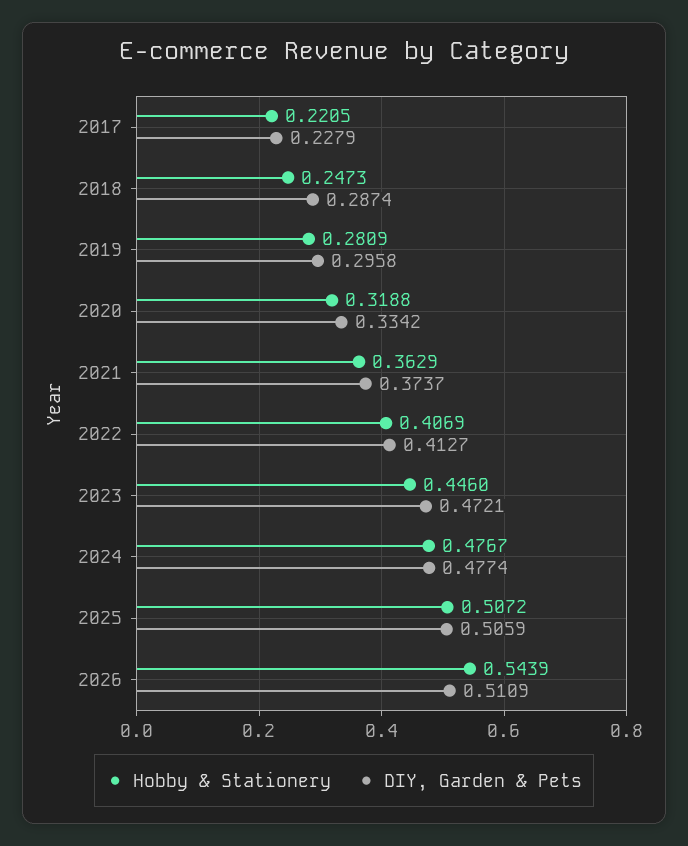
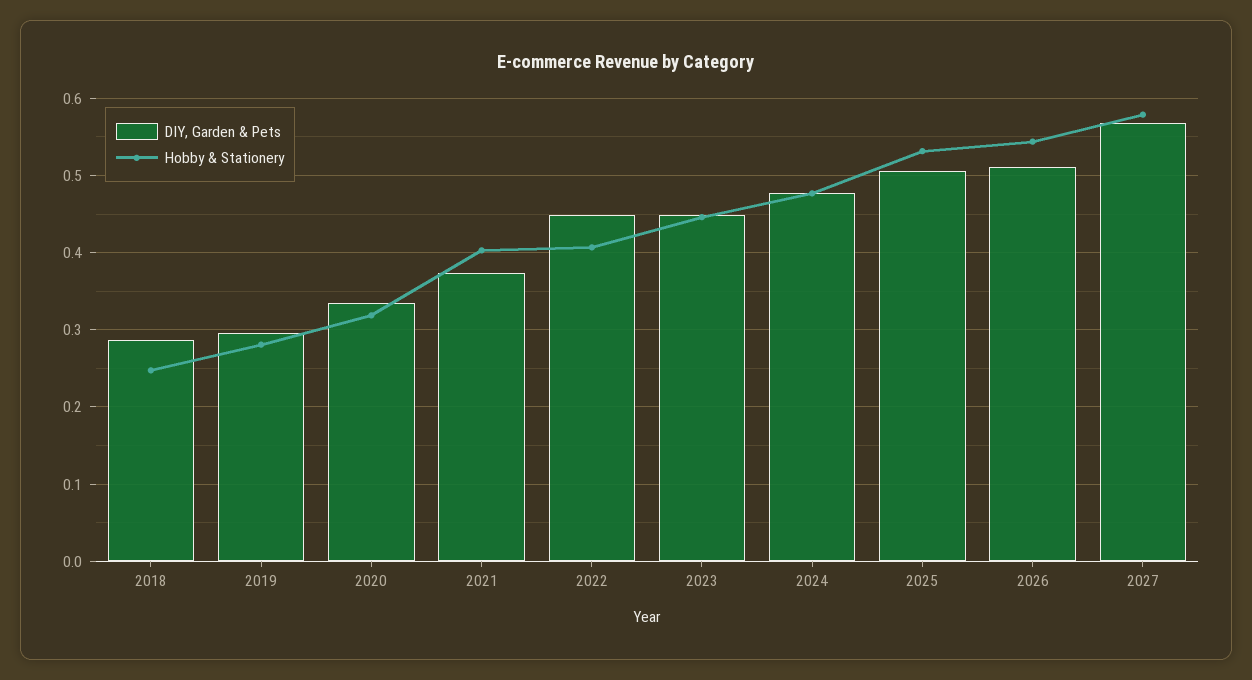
Hobby & Stationery, 2017: 0.2205 -> none
DIY, Garden & Pets, 2017: 0.2279 -> none
Hobby & Stationery, 2021: 0.3629 -> 0.4
DIY, Garden & Pets, 2022: 0.4127 -> 0.45
DIY, Garden & Pets, 2023: 0.4721 -> 0.45
Hobby & Stationery, 2025: 0.5072 -> 0.53
DIY, Garden & Pets, 2027: none -> 0.57
Hobby & Stationery, 2027: none -> 0.58

